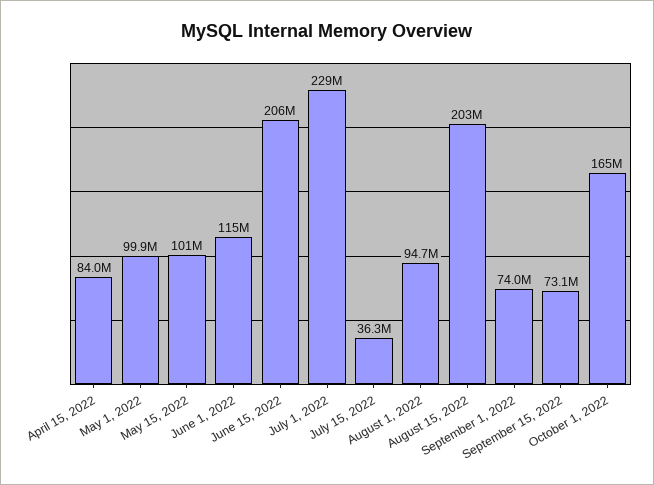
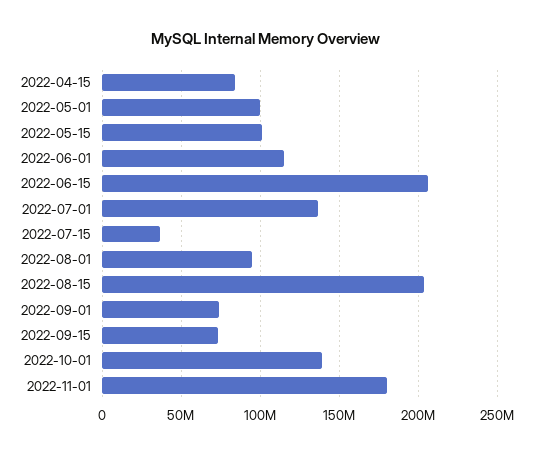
July 1, 2022: 229000000 -> 135000000
October 1, 2022: 165000000 -> 140000000
2022-11-01: none -> 180000000

